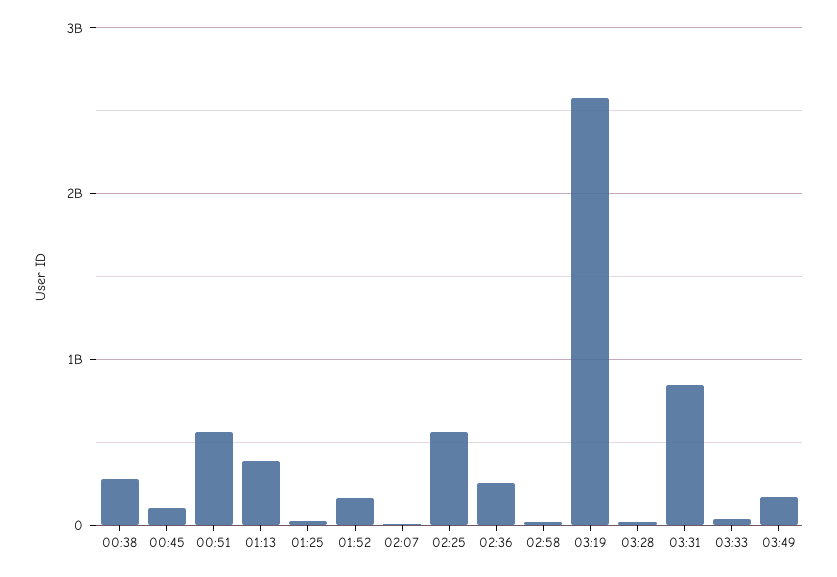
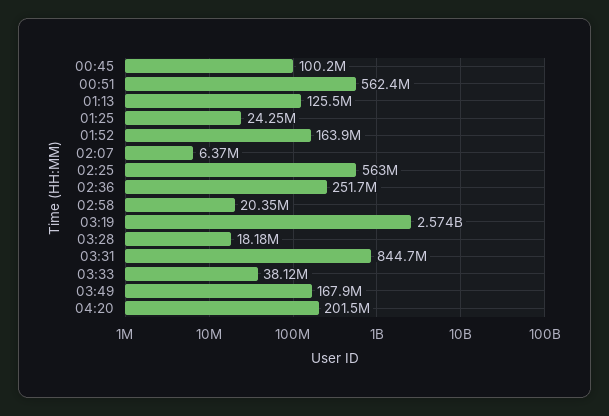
00:38: 300000000 -> none
01:13: 400000000 -> 125500000
04:20: none -> 201500000

